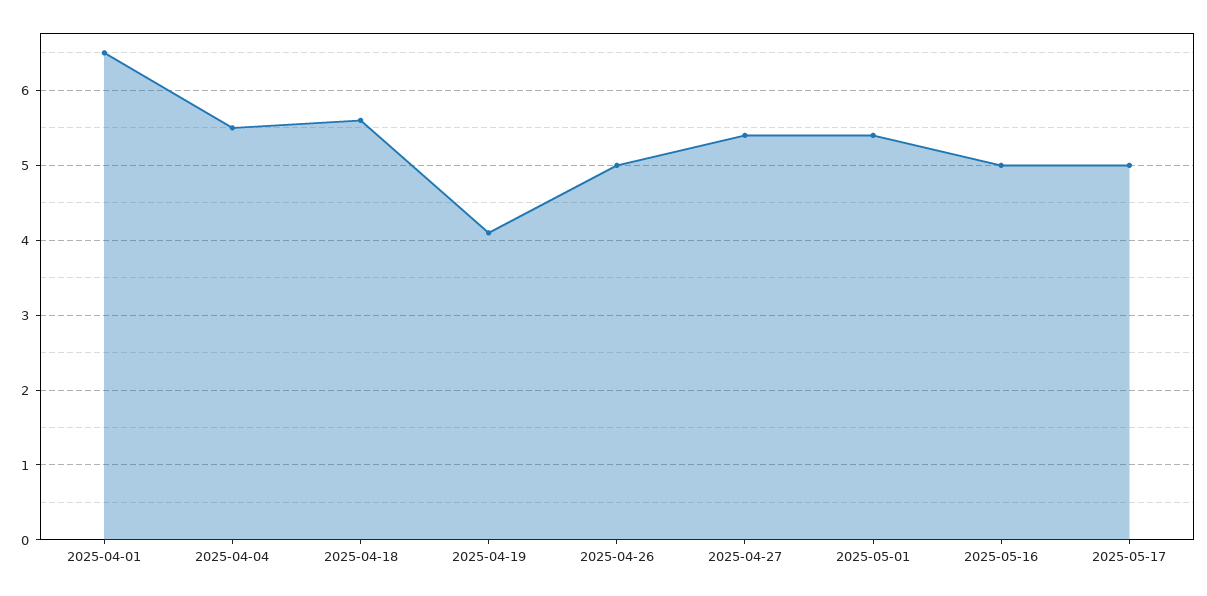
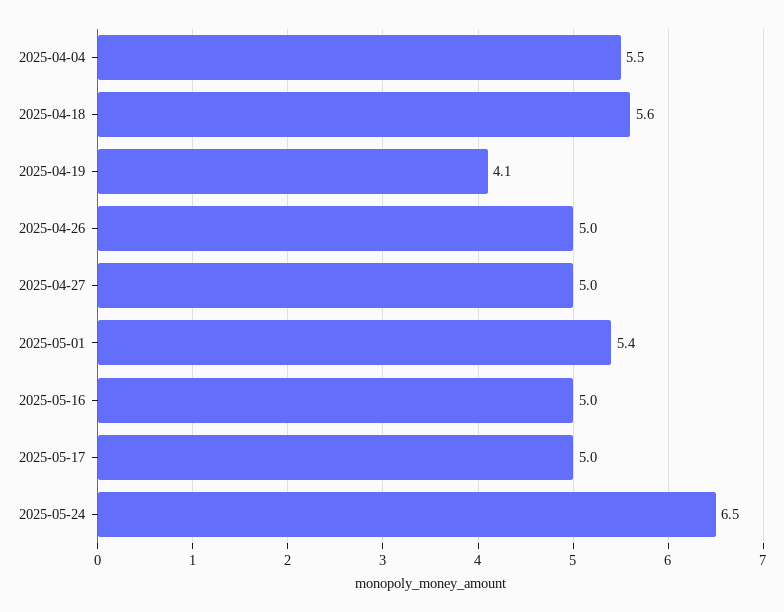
2025-04-01: 6.5 -> none
2025-04-27: 5.4 -> 5
2025-05-24: none -> 6.5

